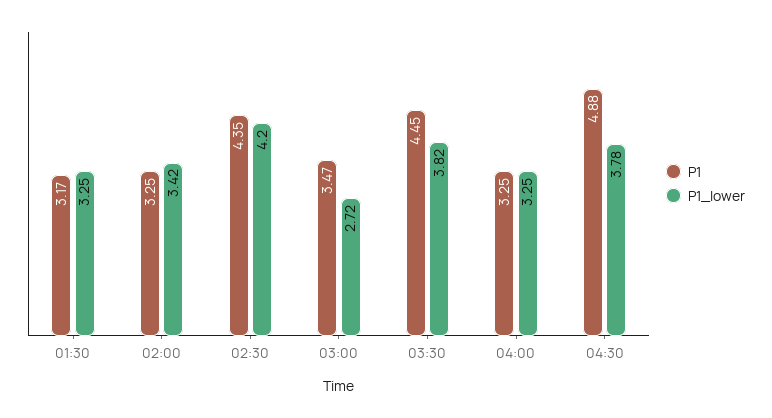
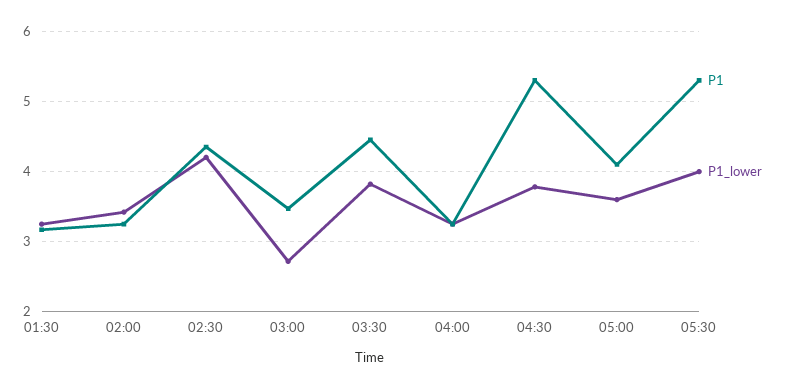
P1, 04:30: 4.88 -> 5.3
P1, 05:00: none -> 4.1
P1_lower, 05:00: none -> 3.6
P1, 05:30: none -> 5.3
P1_lower, 05:30: none -> 4

